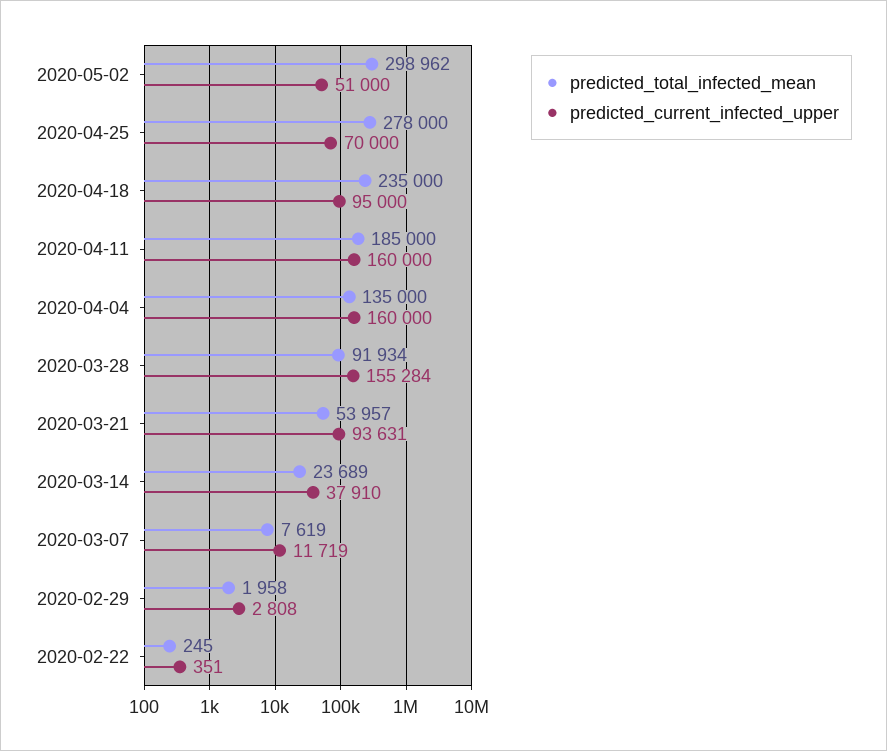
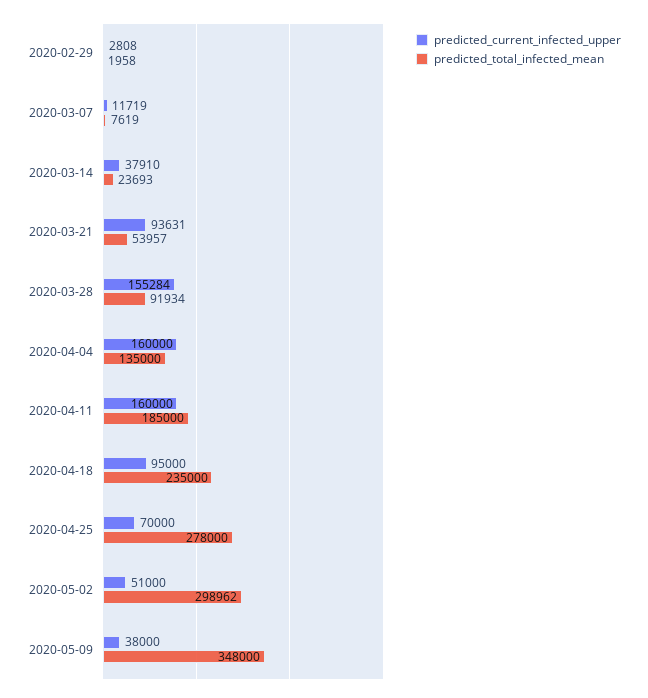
predicted_total_infected_mean, 2020-03-14: 23689 -> 23693
predicted_total_infected_mean, 2020-02-22: 245 -> none
predicted_current_infected_upper, 2020-02-22: 351 -> none
predicted_current_infected_upper, 2020-05-09: none -> 38000
predicted_total_infected_mean, 2020-05-09: none -> 348000

